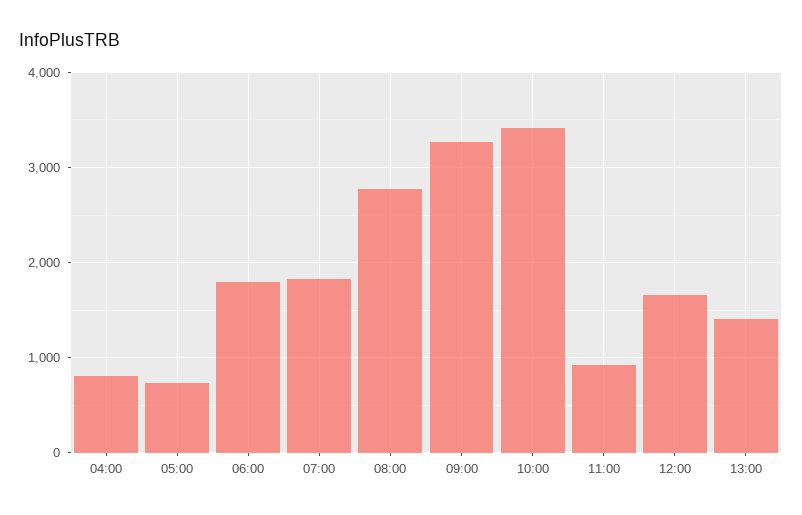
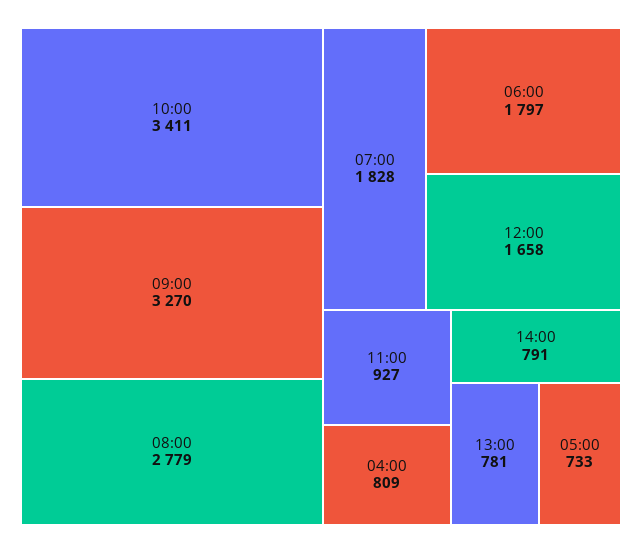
13:00: 1400 -> 781
14:00: none -> 791

